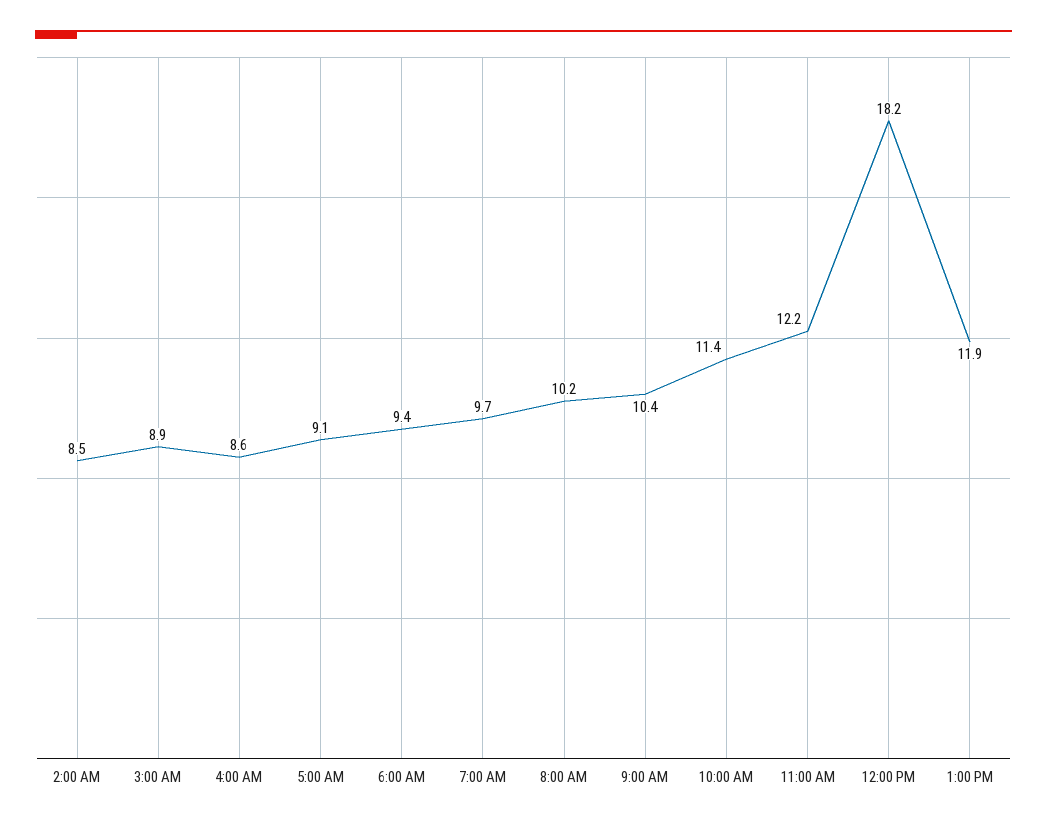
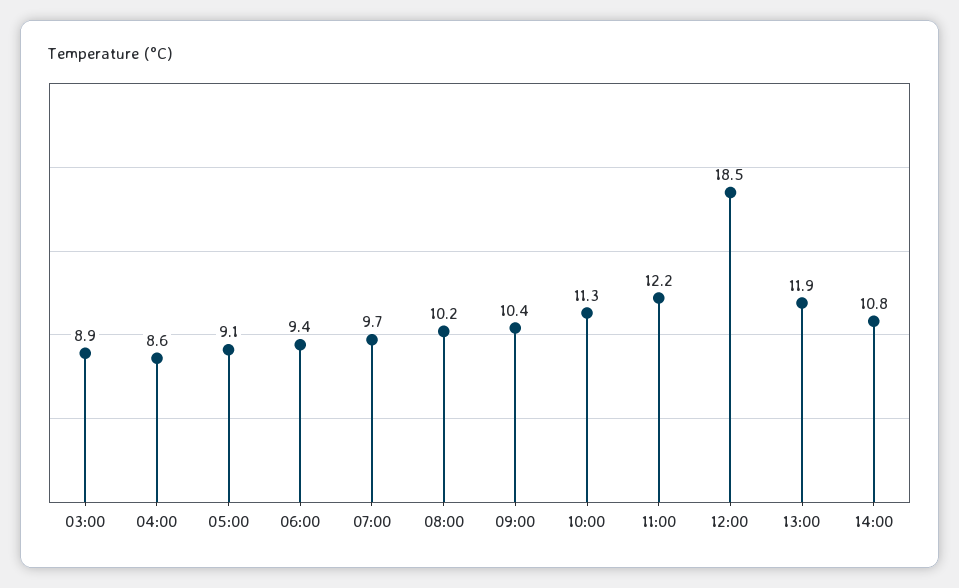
2:00 AM: 8.5 -> none
10:00 AM: 11.4 -> 11.3
12:00 PM: 18.2 -> 18.5
14:00: none -> 10.8

